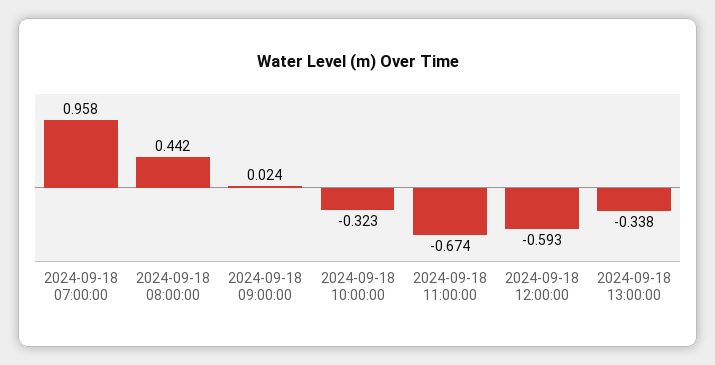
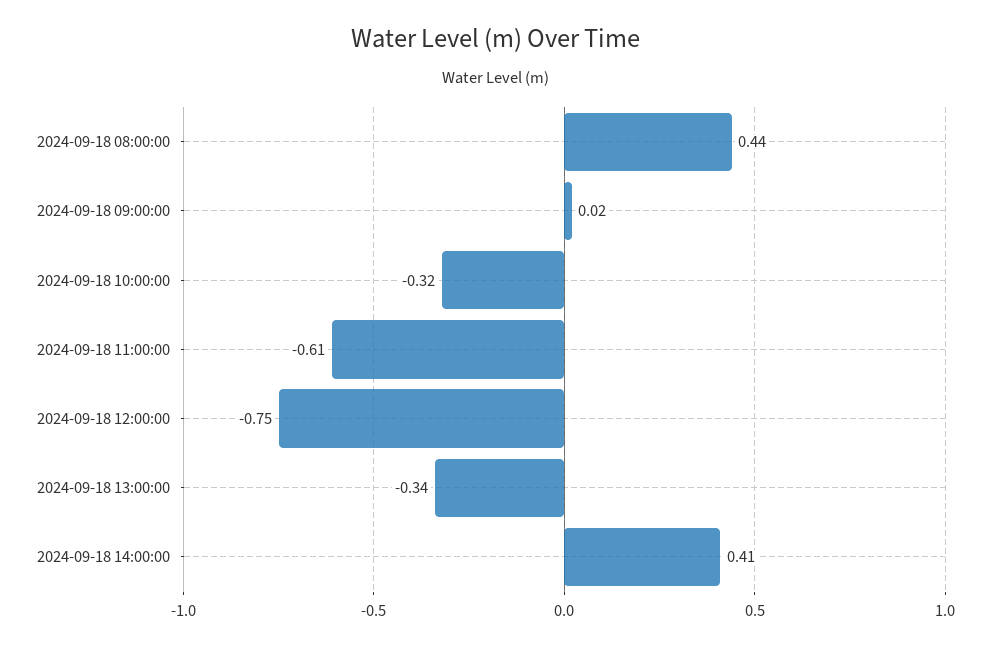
2024-09-18 07:00:00: 0.958 -> none
2024-09-18 11:00:00: -0.674 -> -0.61
2024-09-18 12:00:00: -0.593 -> -0.75
2024-09-18 14:00:00: none -> 0.41

